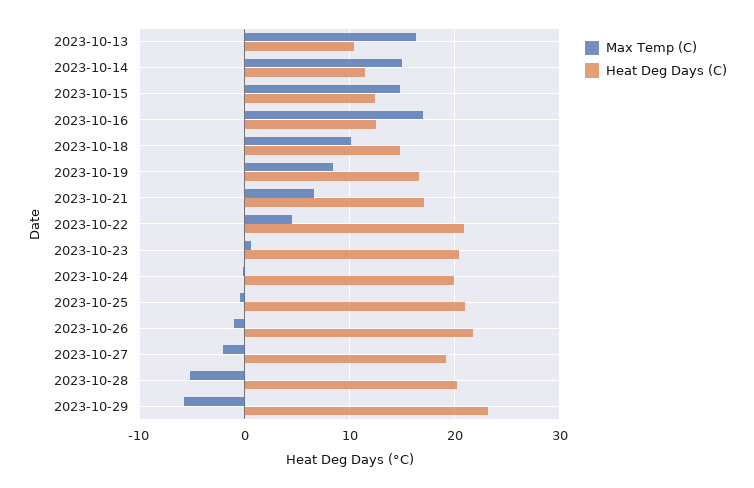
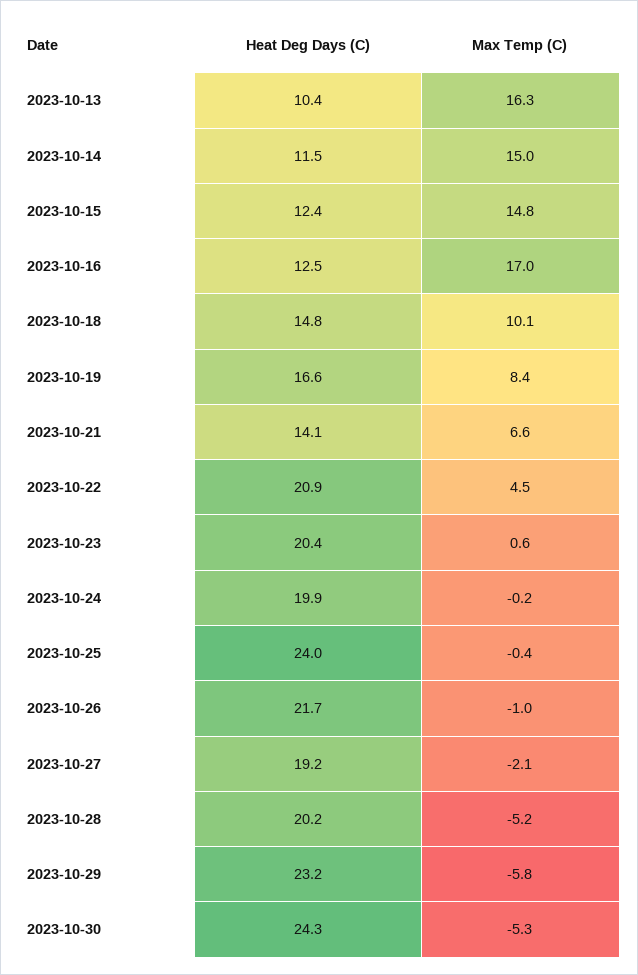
Heat Deg Days (C), 2023-10-21: 17 -> 14.1
Heat Deg Days (C), 2023-10-25: 21 -> 24
Heat Deg Days (C), 2023-10-30: none -> 24.3
Max Temp (C), 2023-10-30: none -> -5.3

